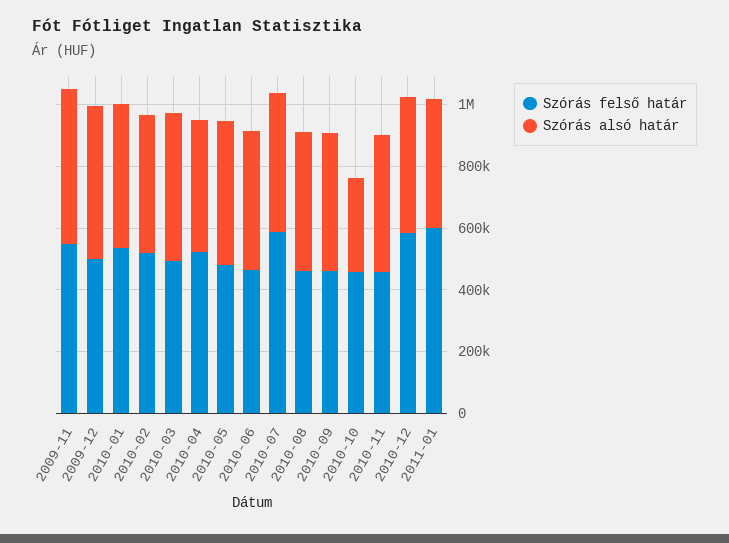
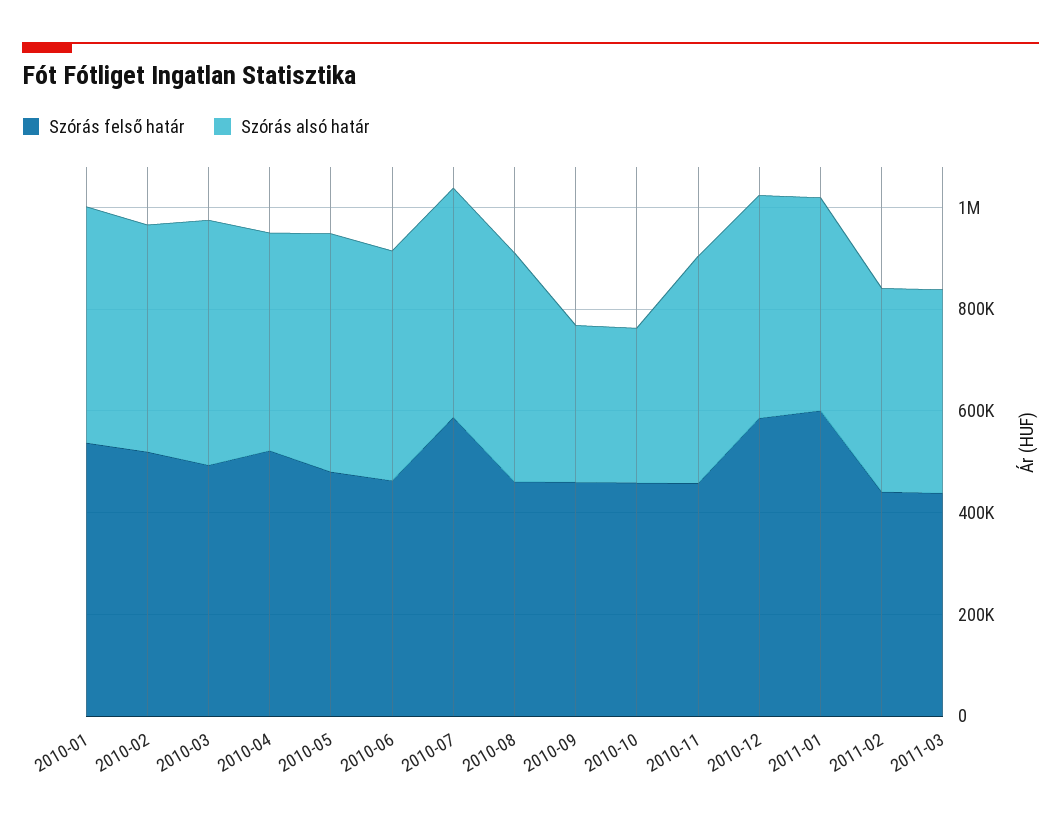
Szórás felső határ, 2009-11: 550000 -> none
Szórás alsó határ, 2009-11: 500000 -> none
Szórás felső határ, 2009-12: 500000 -> none
Szórás alsó határ, 2009-12: 500000 -> none
Szórás alsó határ, 2010-09: 450000 -> 300000
Szórás felső határ, 2011-02: none -> 450000
Szórás alsó határ, 2011-02: none -> 400000
Szórás felső határ, 2011-03: none -> 450000
Szórás alsó határ, 2011-03: none -> 400000

